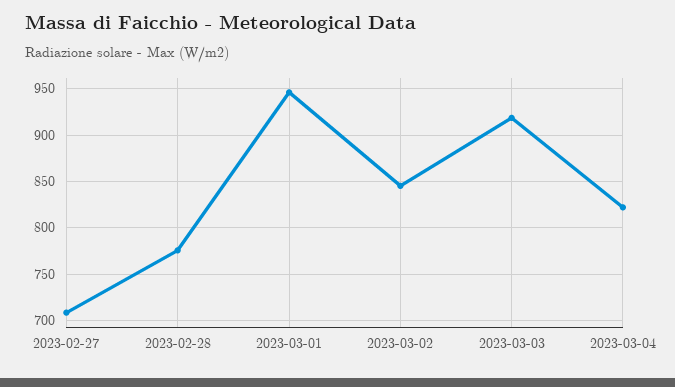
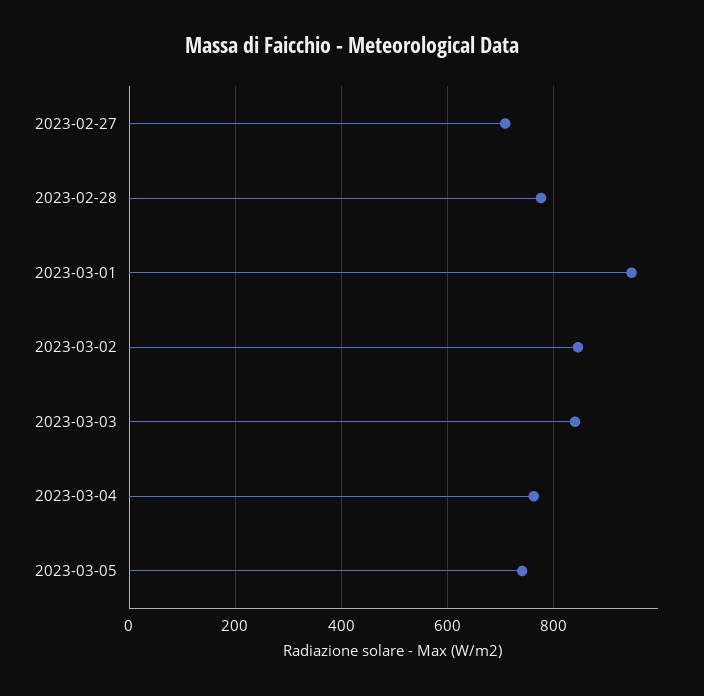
2023-03-03: 920 -> 840
2023-03-04: 820 -> 760
2023-03-05: none -> 740

